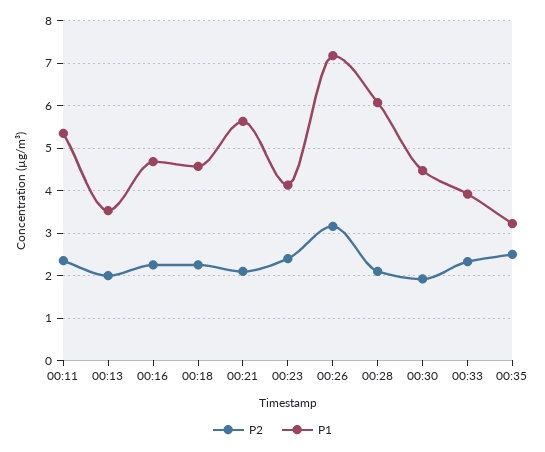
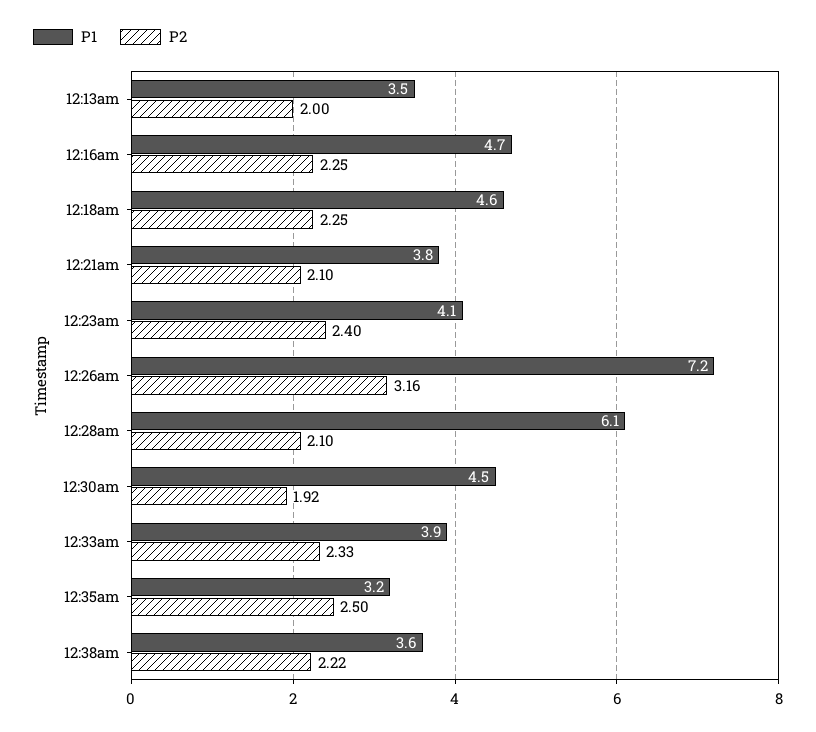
P2, 00:11: 2.4 -> none
P1, 00:11: 5.4 -> none
P1, 00:21: 5.6 -> 3.8
P1, 12:38am: none -> 3.6
P2, 12:38am: none -> 2.22

